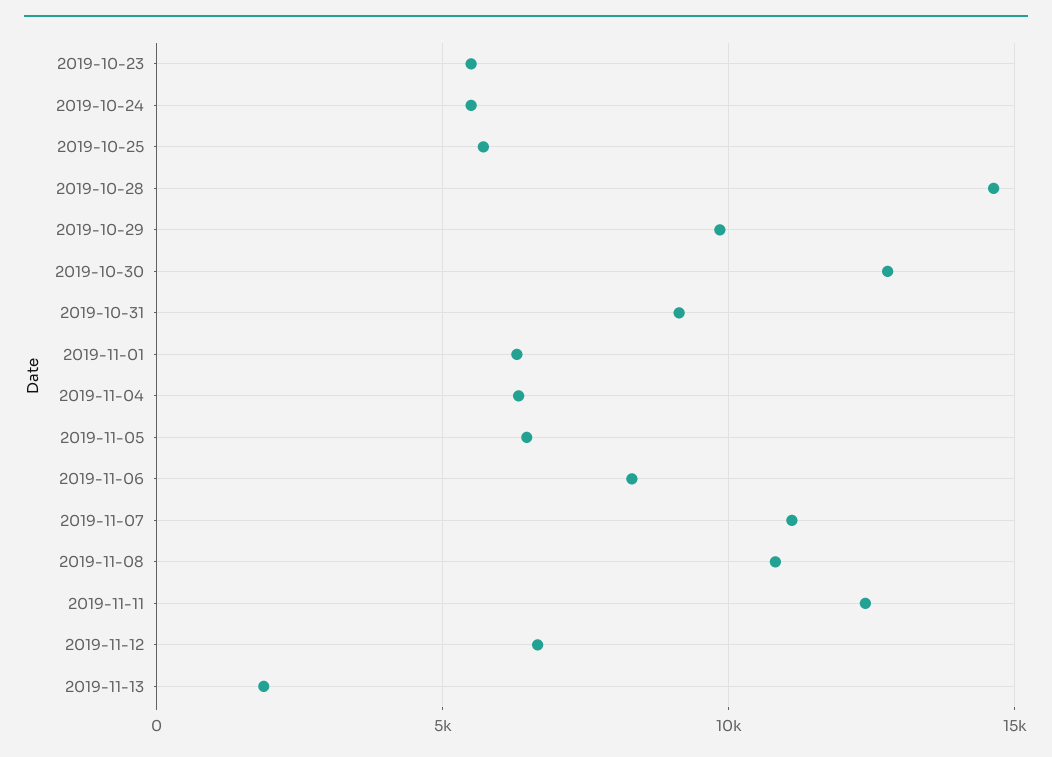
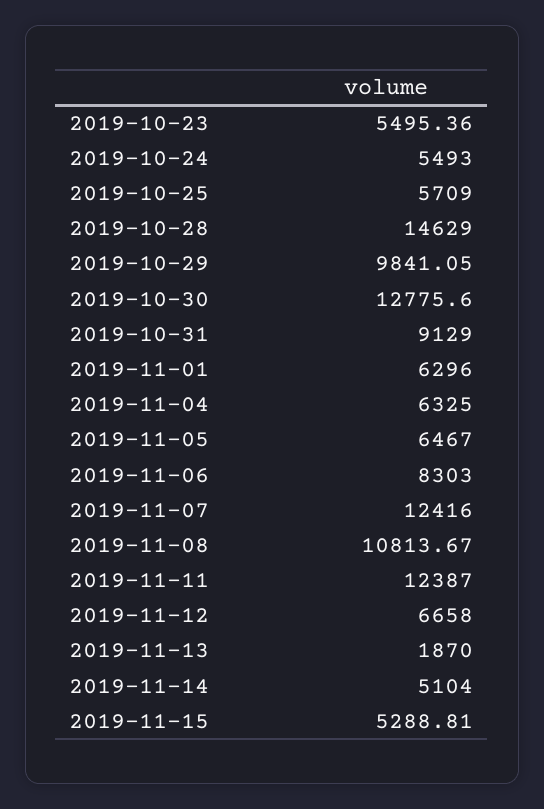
2019-11-07: 11000 -> 12416
2019-11-14: none -> 5104
2019-11-15: none -> 5288.81

